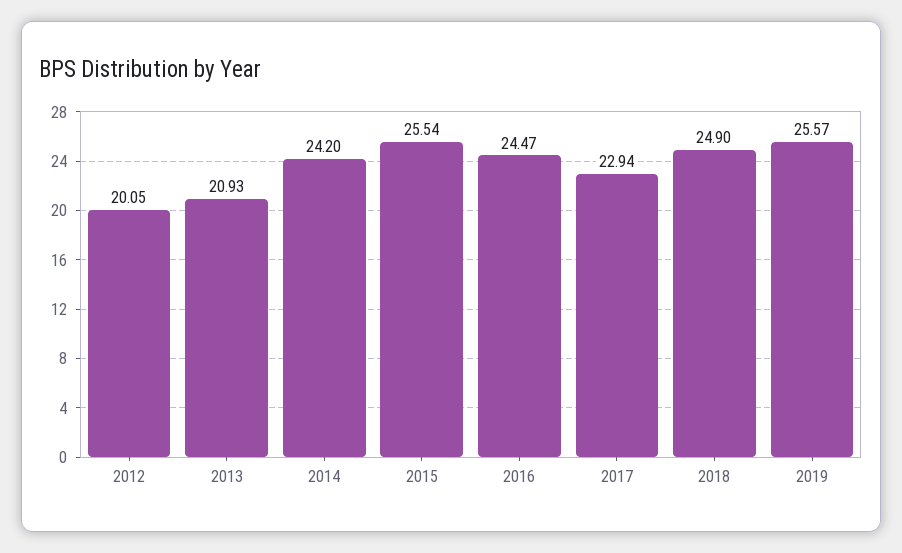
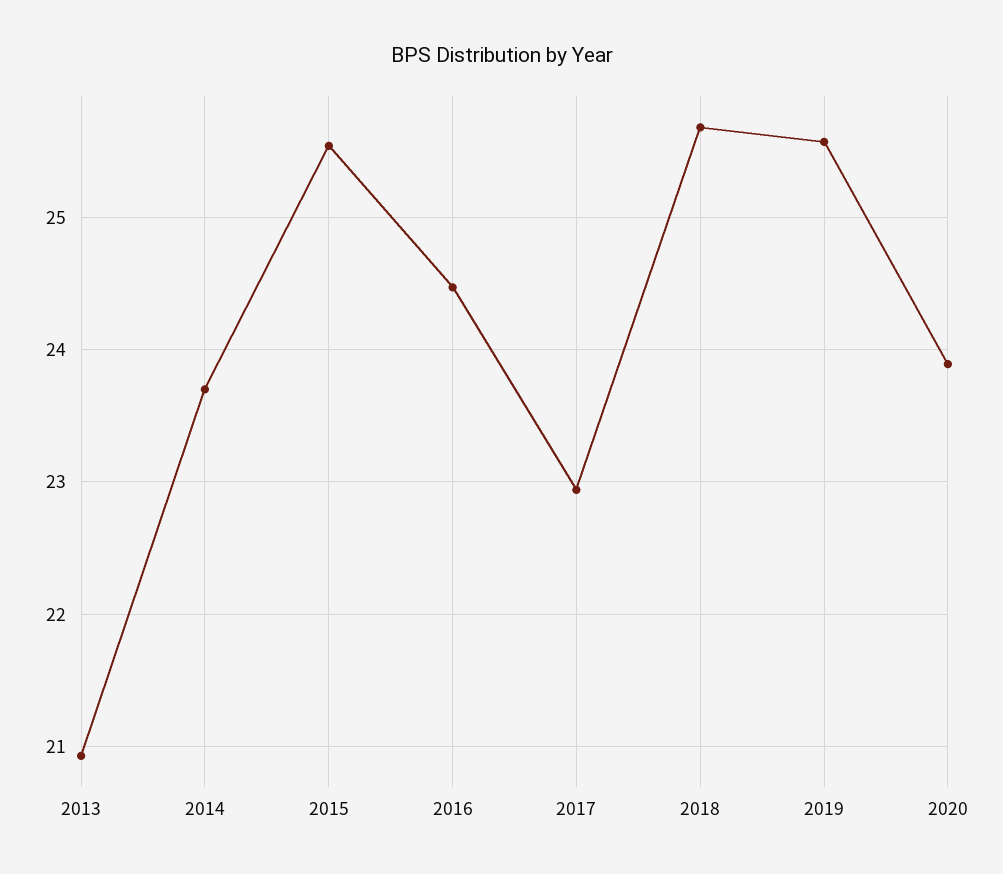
2012: 20.05 -> none
2014: 24.2 -> 23.7
2018: 24.9 -> 25.7
2020: none -> 23.9

